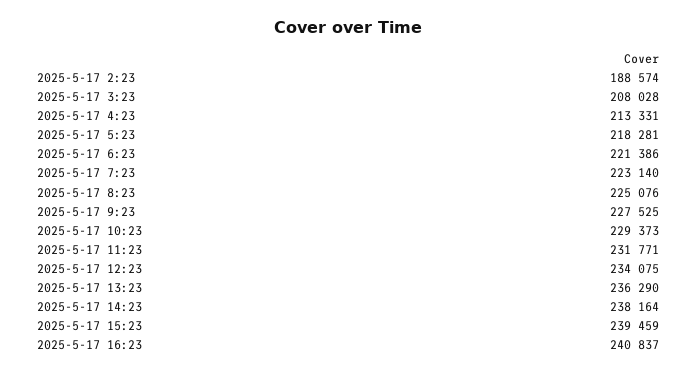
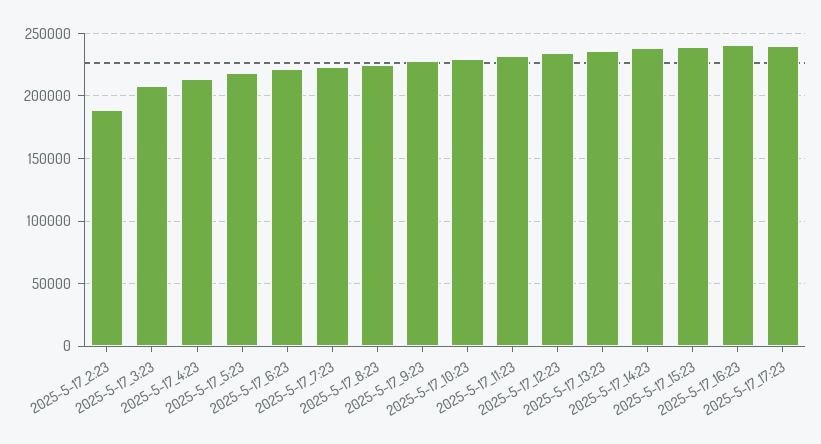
2025-5-17_17:23: none -> 240000

